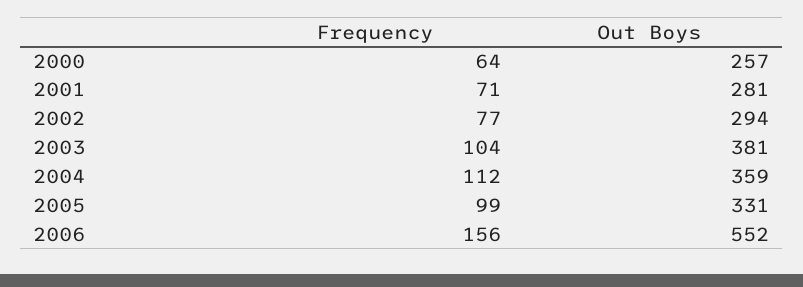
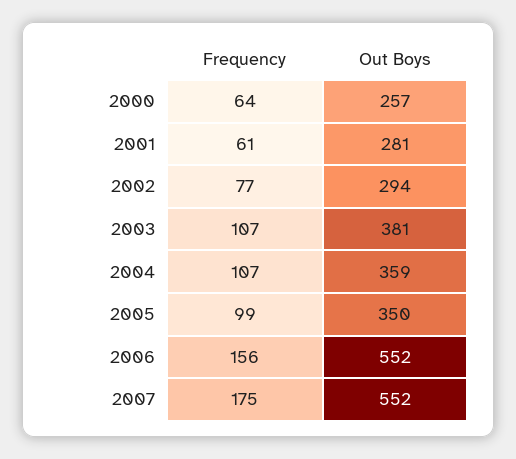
Frequency, 2001: 71 -> 61
Frequency, 2003: 104 -> 107
Frequency, 2004: 112 -> 107
Out Boys, 2005: 331 -> 350
Frequency, 2007: none -> 175
Out Boys, 2007: none -> 552

